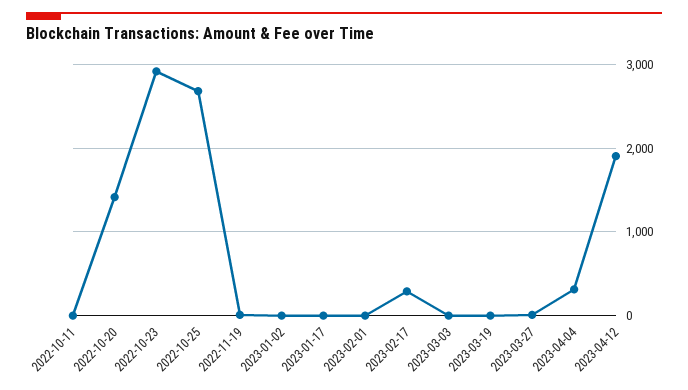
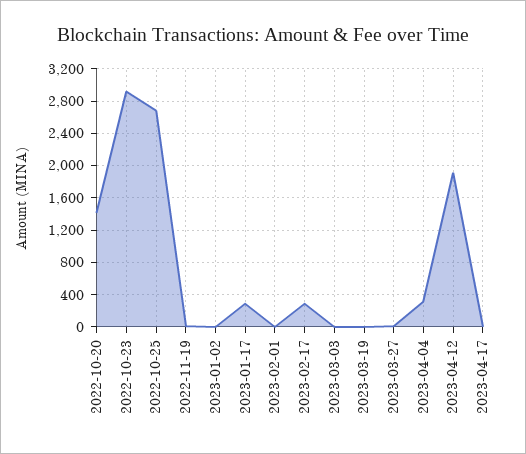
2022-10-11: 0 -> none
2023-01-17: 0 -> 300
2023-04-17: none -> 0

